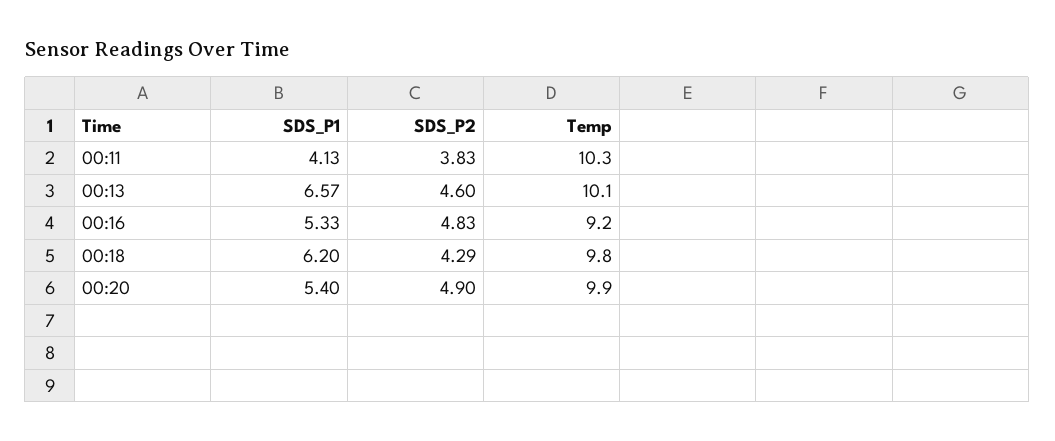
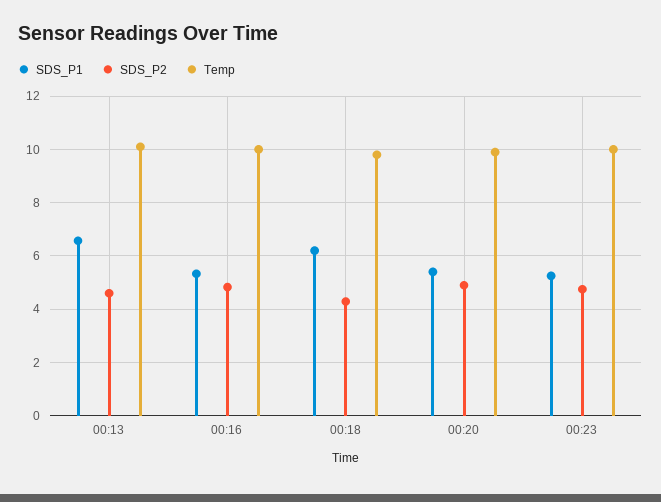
SDS_P1, 00:11: 4.13 -> none
SDS_P2, 00:11: 3.83 -> none
Temp, 00:11: 10.3 -> none
Temp, 00:16: 9.2 -> 10
SDS_P1, 00:23: none -> 5.25
SDS_P2, 00:23: none -> 4.75
Temp, 00:23: none -> 10

